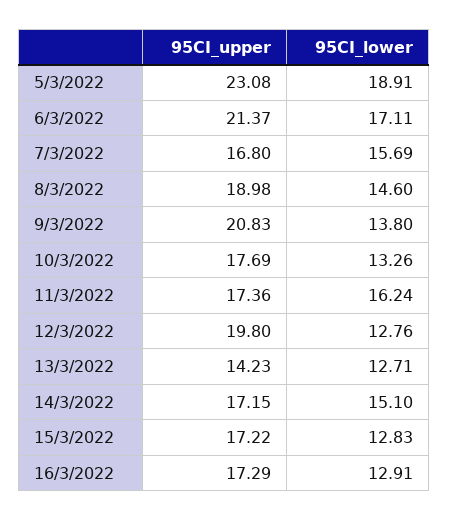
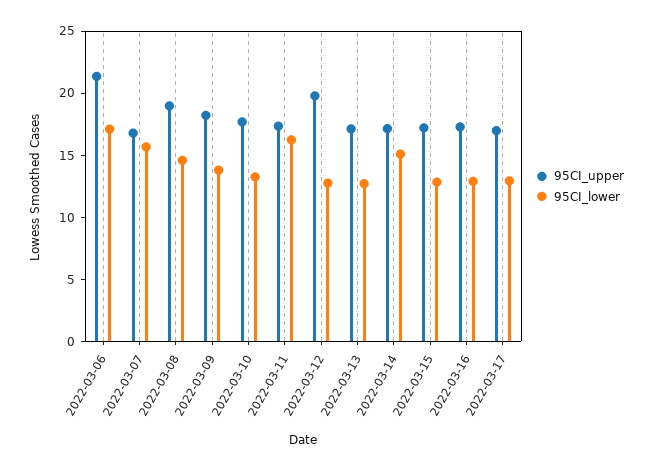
95CI_upper, 5/3/2022: 23.08 -> none
95CI_lower, 5/3/2022: 18.91 -> none
95CI_upper, 9/3/2022: 20.83 -> 18
95CI_upper, 13/3/2022: 14.23 -> 17
95CI_upper, 2022-03-17: none -> 17
95CI_lower, 2022-03-17: none -> 13

